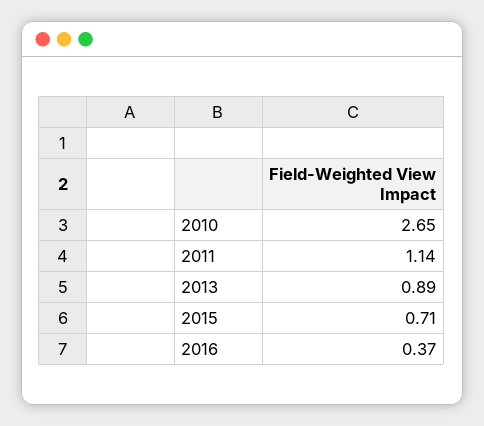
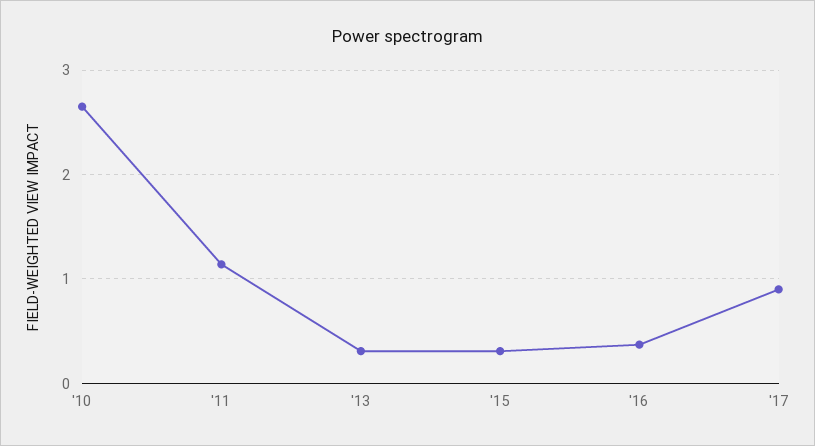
2013: 0.89 -> 0.3
2015: 0.71 -> 0.3
'17: none -> 0.9

